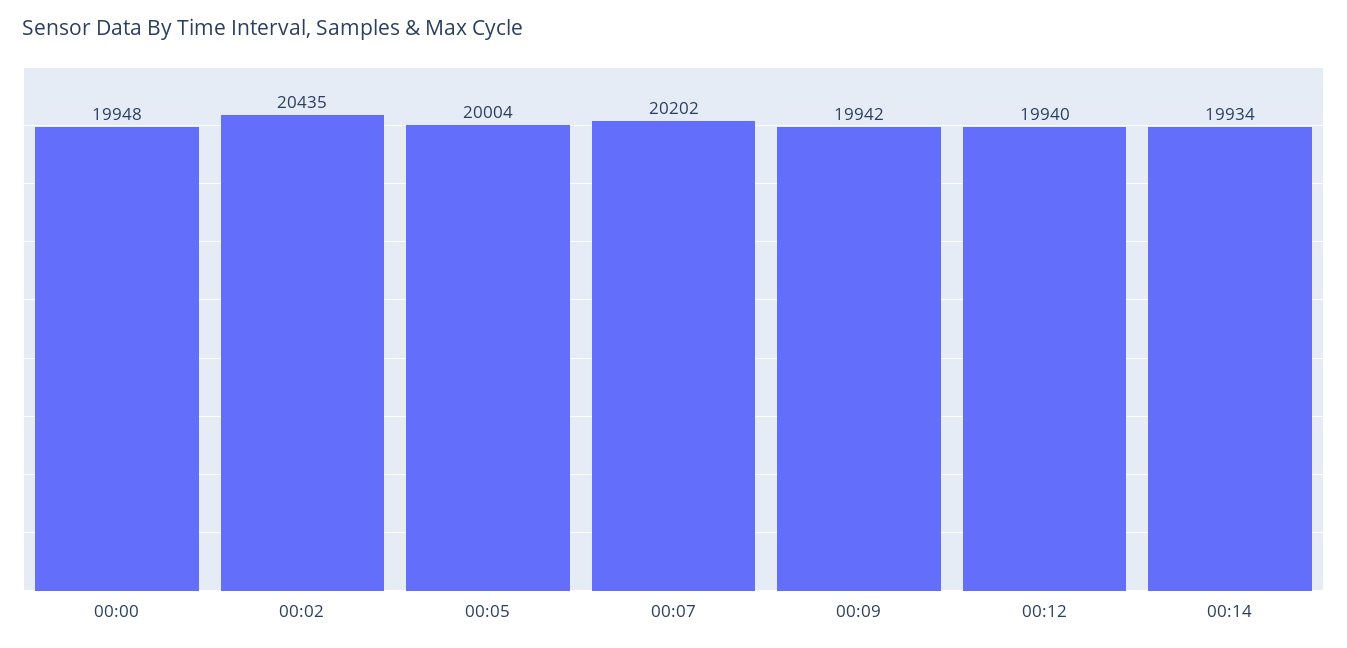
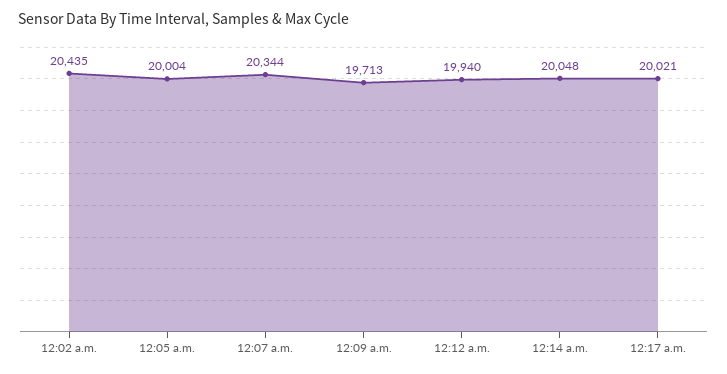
00:00: 19948 -> none
00:07: 20202 -> 20344
00:09: 19942 -> 19713
00:14: 19934 -> 20048
12:17 a.m.: none -> 20021

